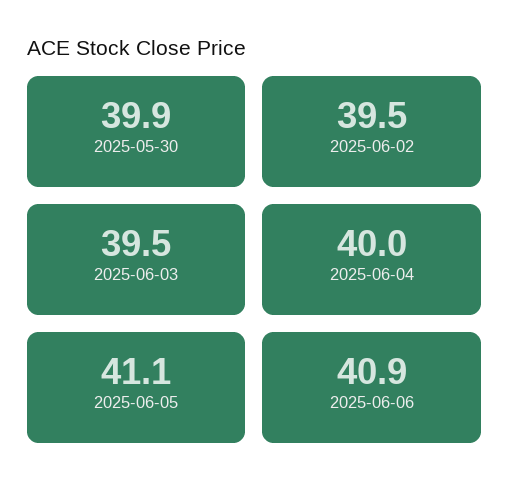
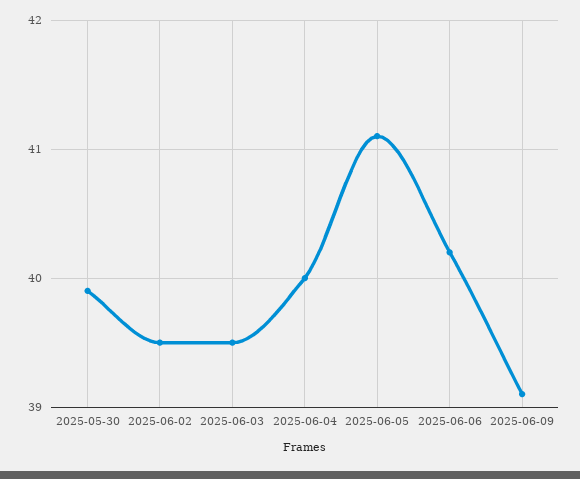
2025-06-06: 40.9 -> 40.2
2025-06-09: none -> 39.1

